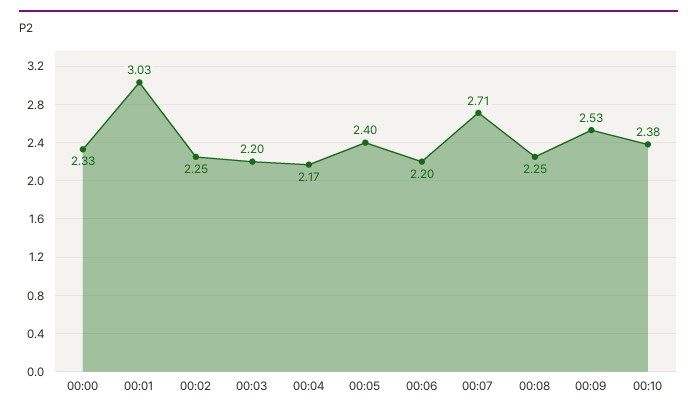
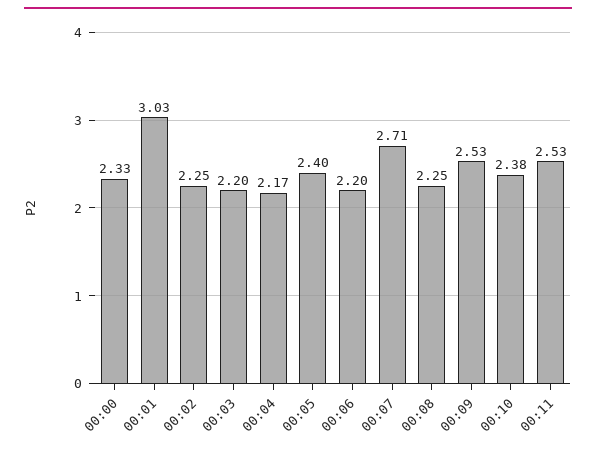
00:11: none -> 2.53

